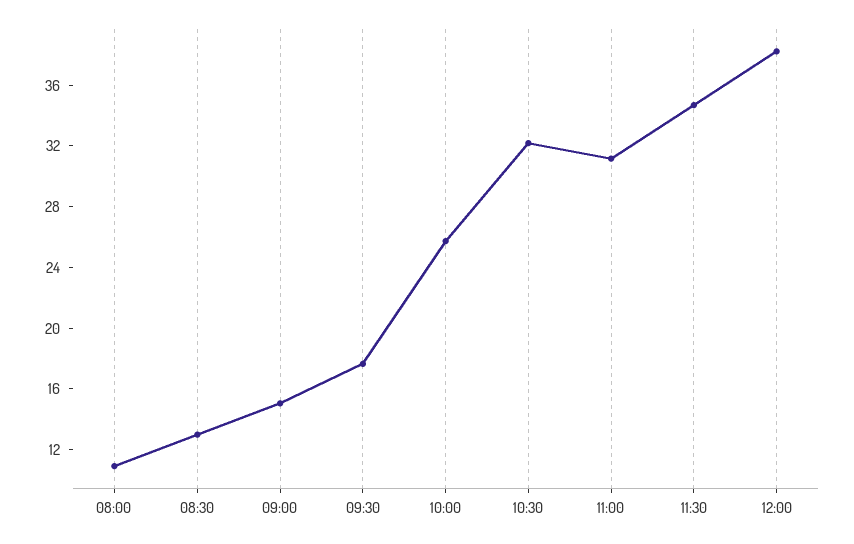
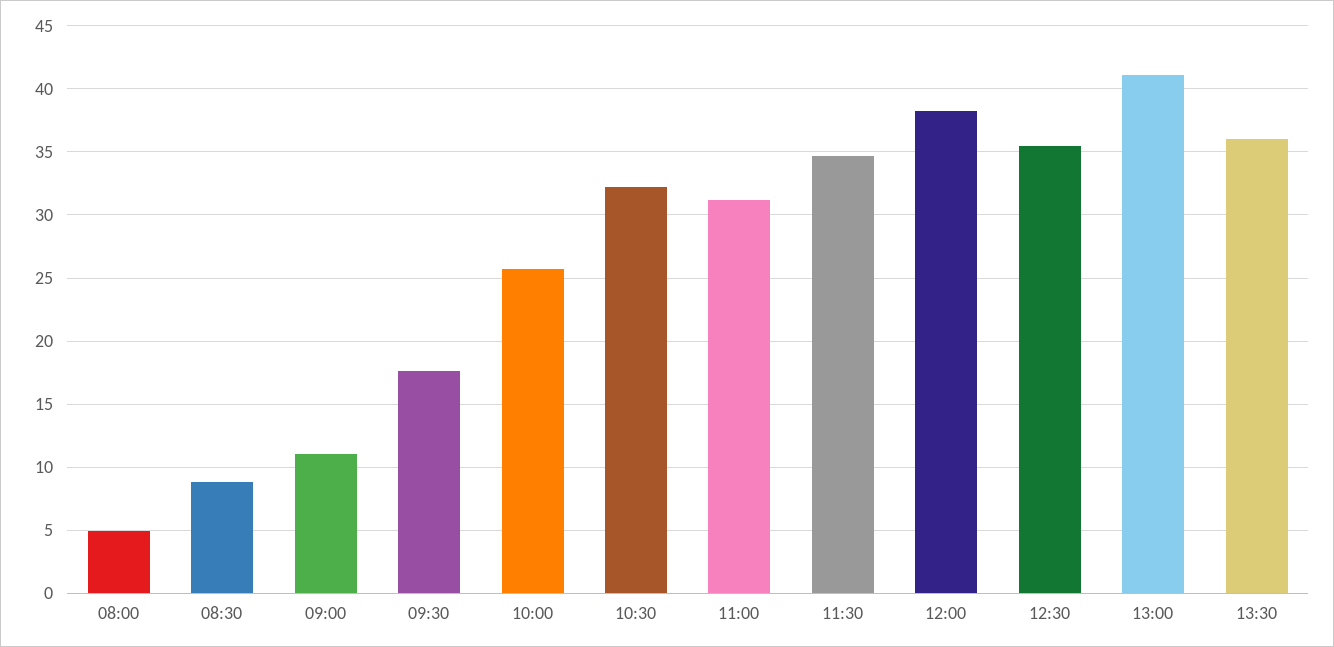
08:00: 11 -> 5
08:30: 13 -> 9
09:00: 15 -> 11
12:30: none -> 35.5
13:00: none -> 41
13:30: none -> 36

